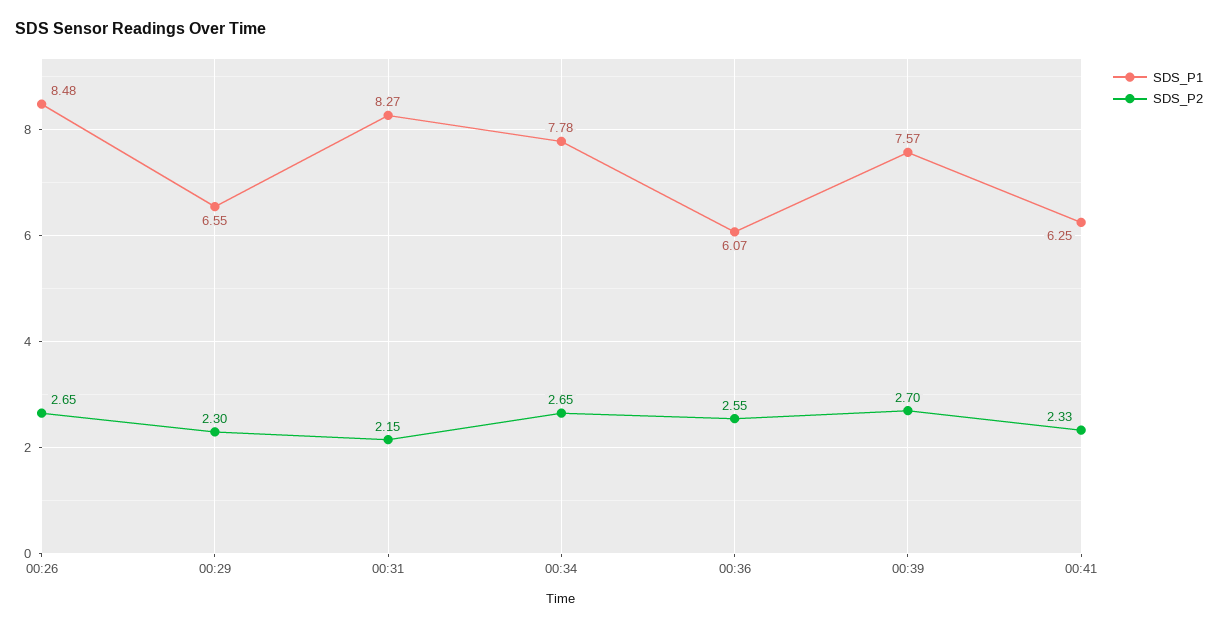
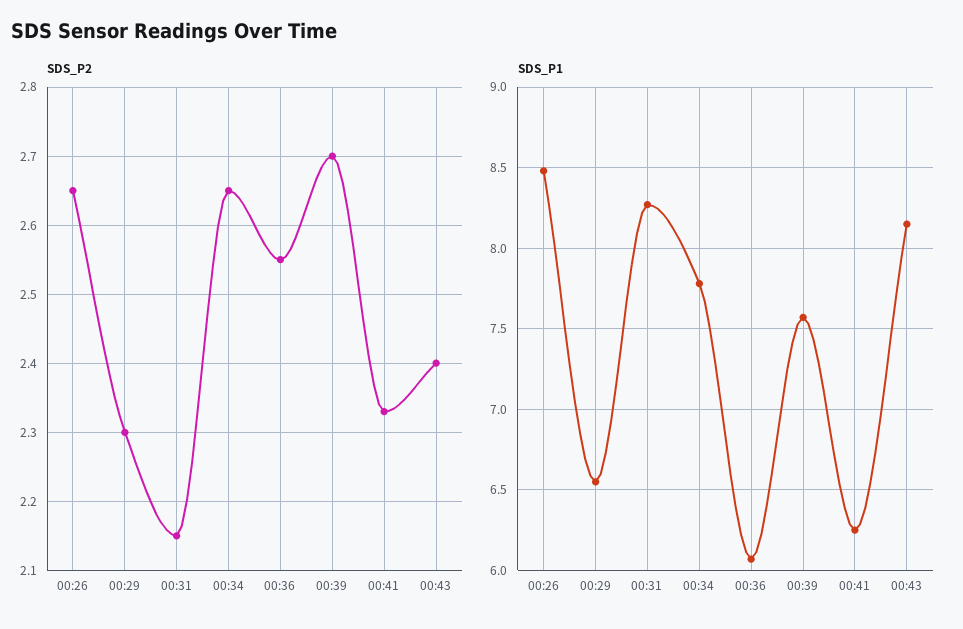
SDS_P2, 00:43: none -> 2.4
SDS_P1, 00:43: none -> 8.15

